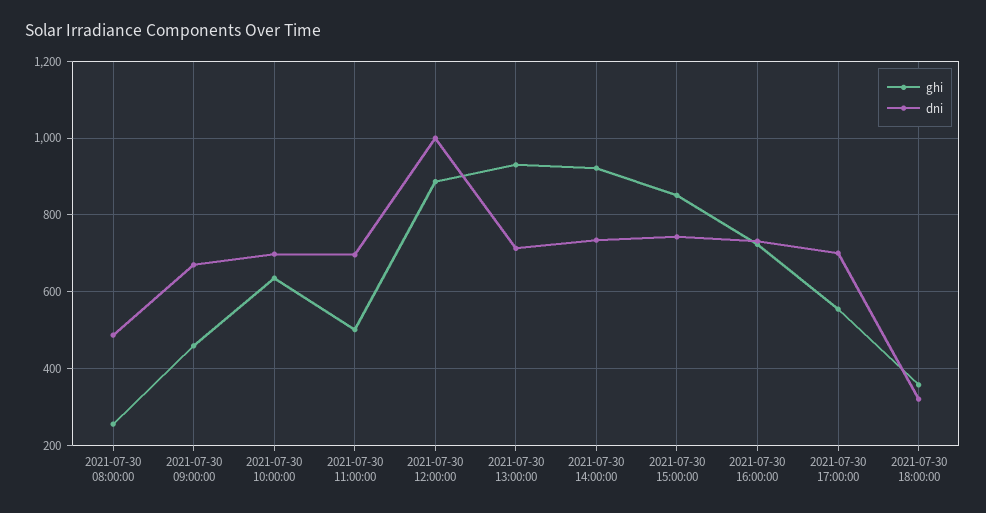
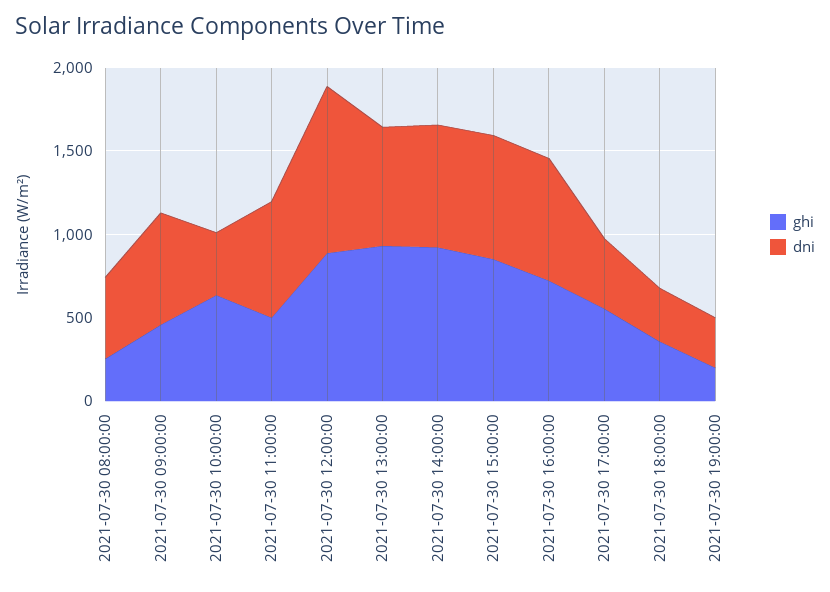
dni, 2021-07-30 10:00:00: 700 -> 400
dni, 2021-07-30 17:00:00: 700 -> 400
ghi, 2021-07-30 19:00:00: none -> 200
dni, 2021-07-30 19:00:00: none -> 300

